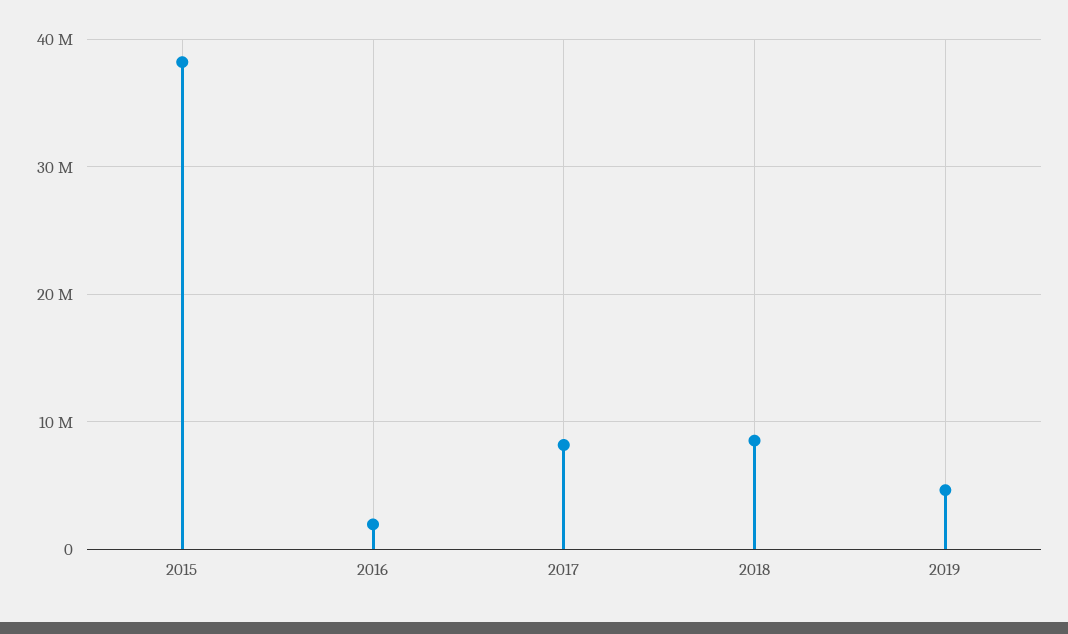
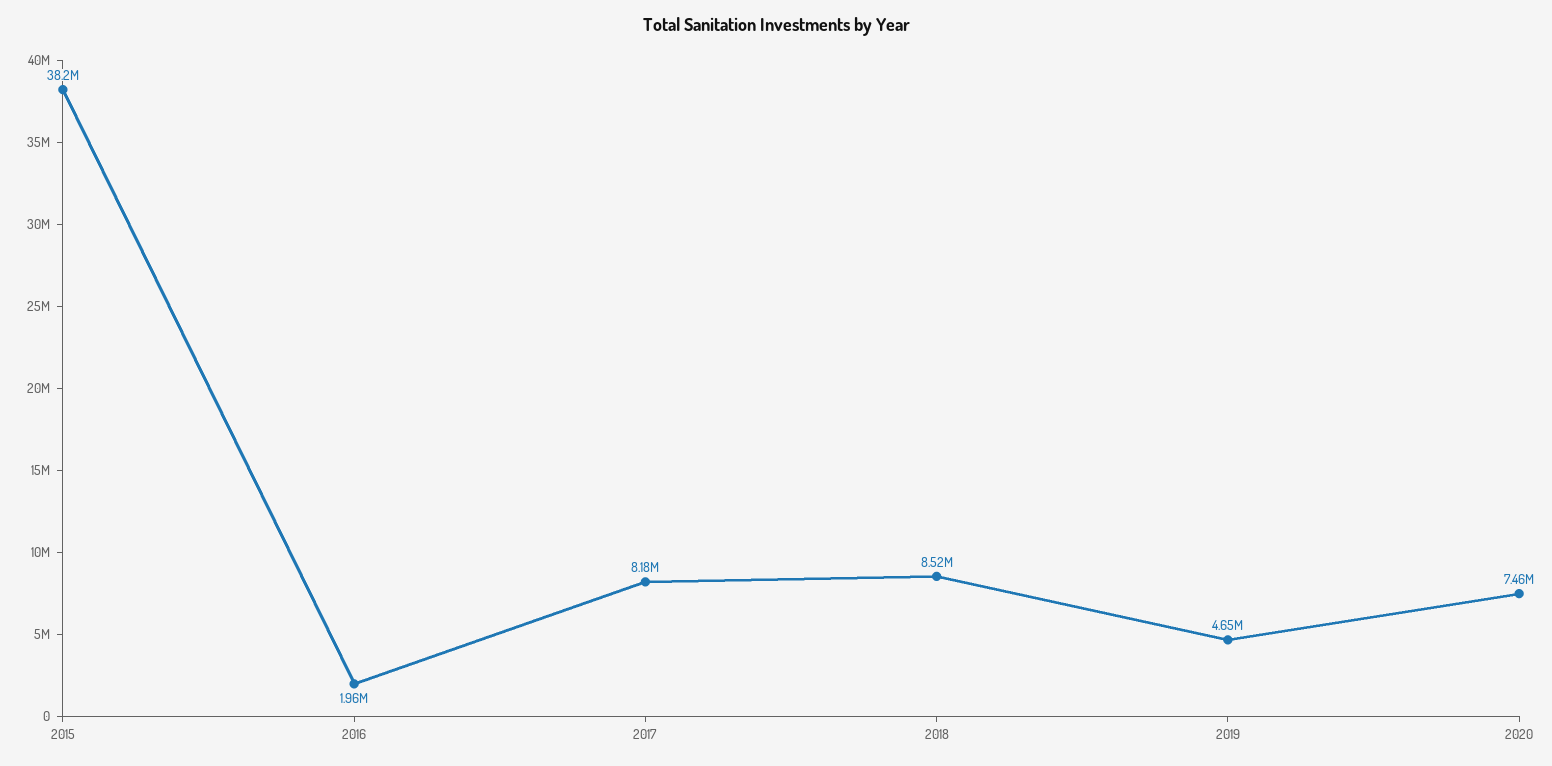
2020: none -> 7460000

